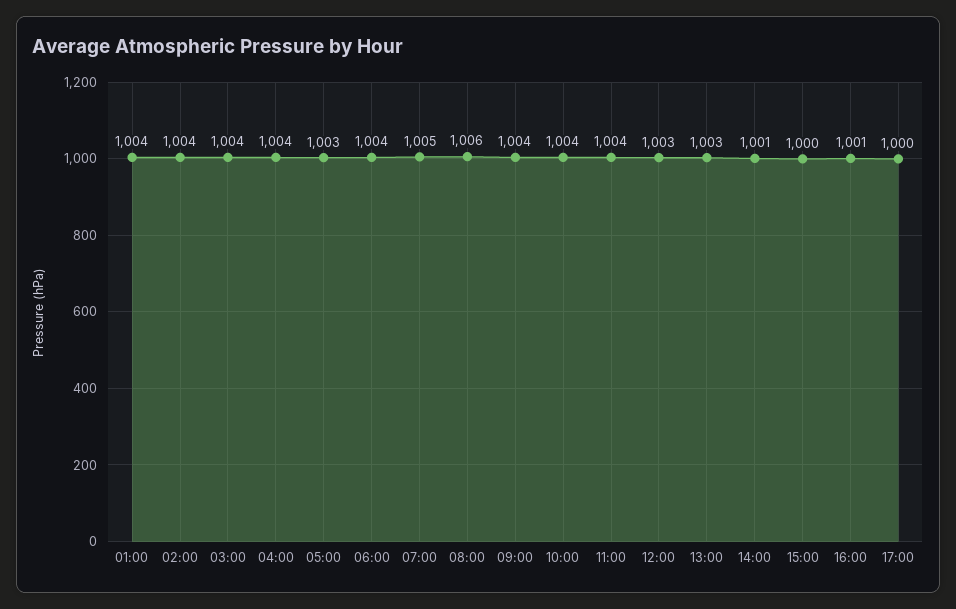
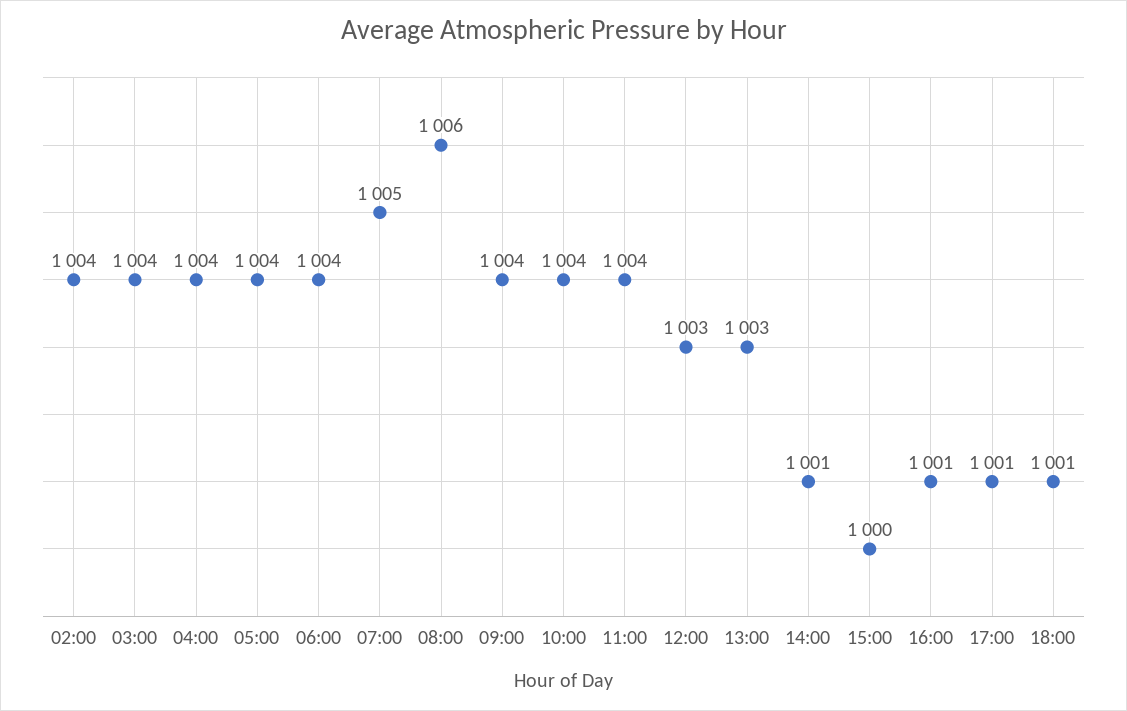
01:00: 1004 -> none
05:00: 1003 -> 1004
17:00: 1000 -> 1001
18:00: none -> 1001

